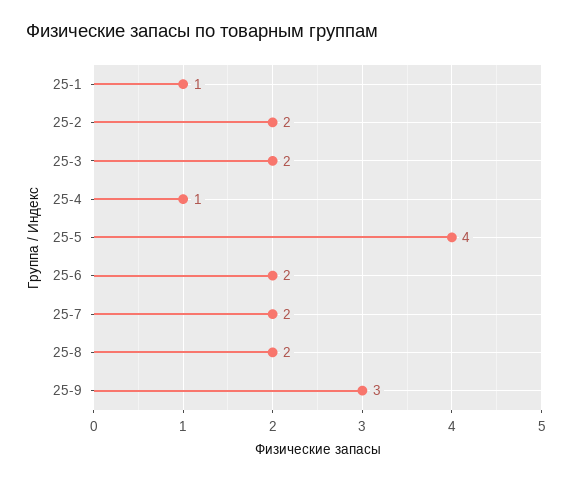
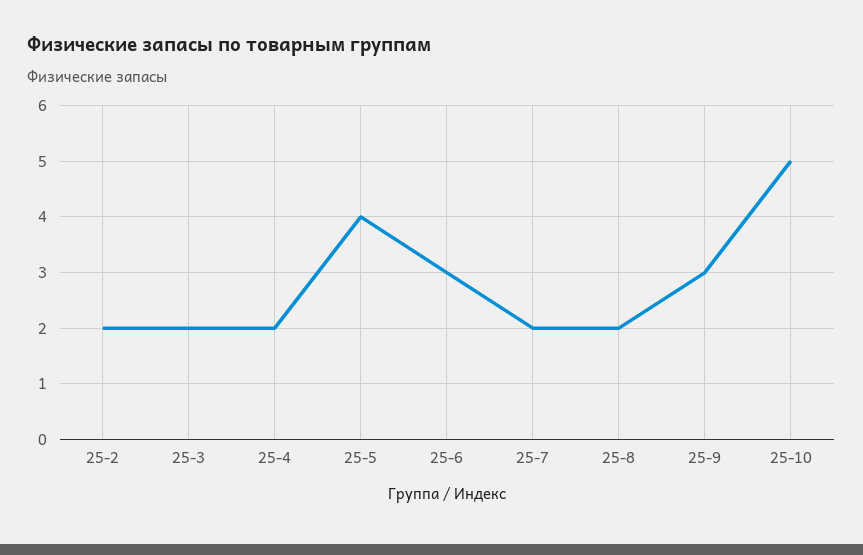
25-1: 1 -> none
25-4: 1 -> 2
25-6: 2 -> 3
25-10: none -> 5

